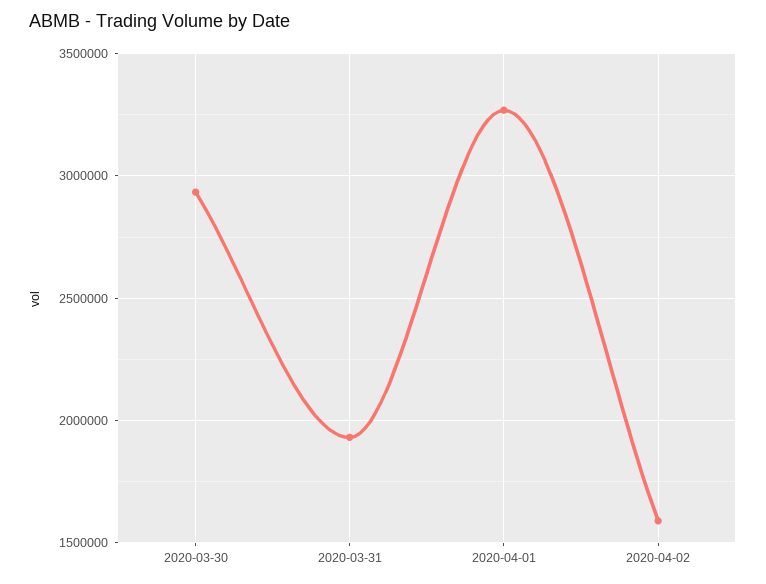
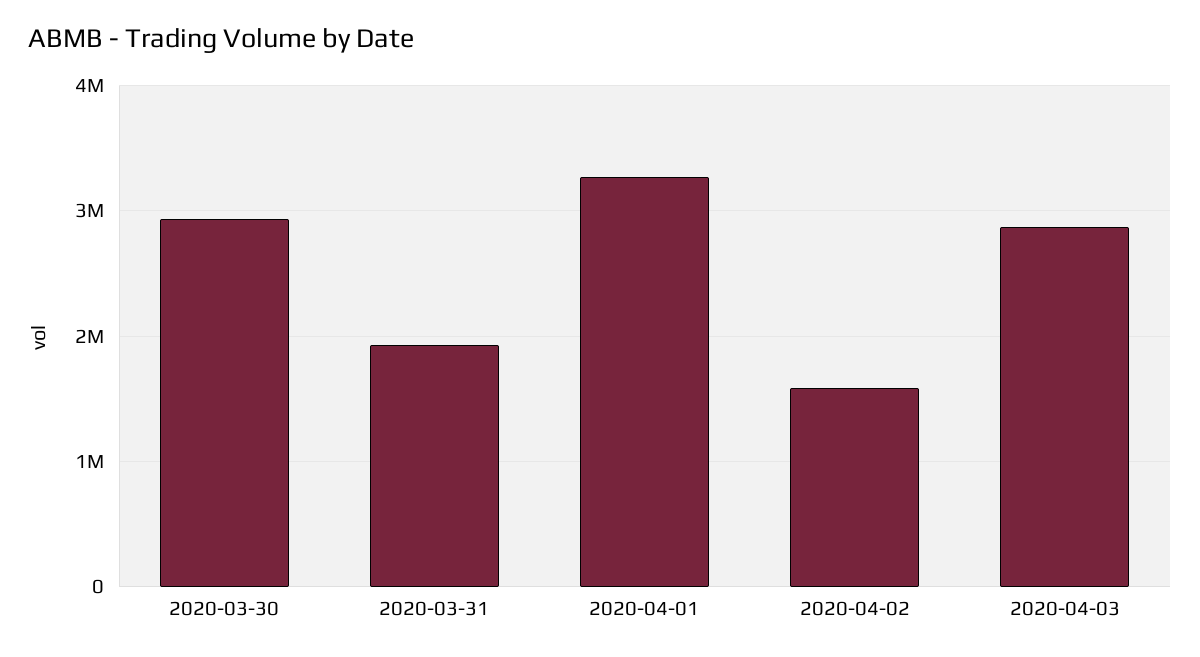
2020-04-03: none -> 2900000

